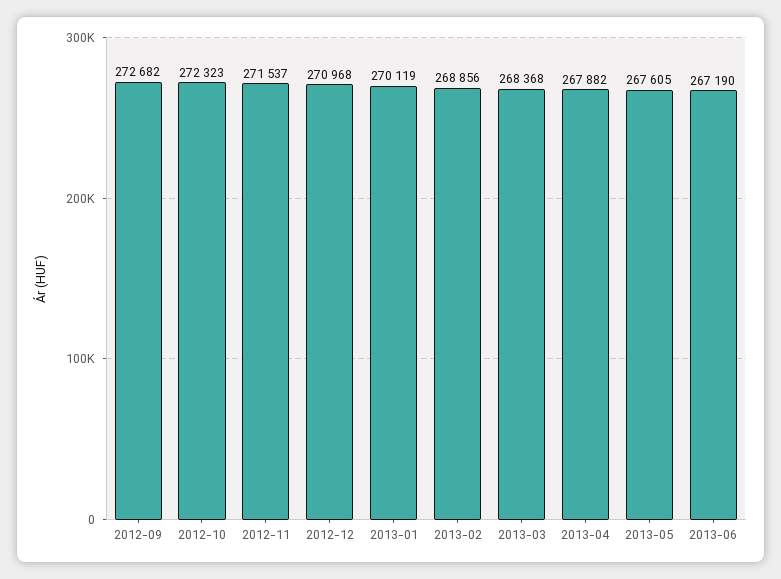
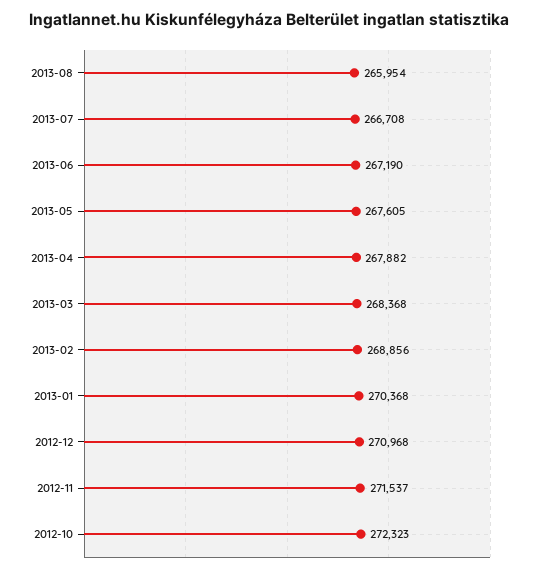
2012-09: 272682 -> none
2013-01: 270119 -> 270368
2013-08: none -> 265954
2013-07: none -> 266708

